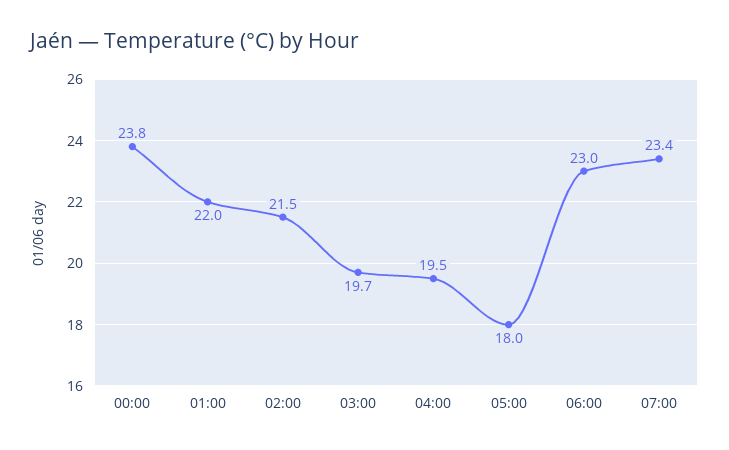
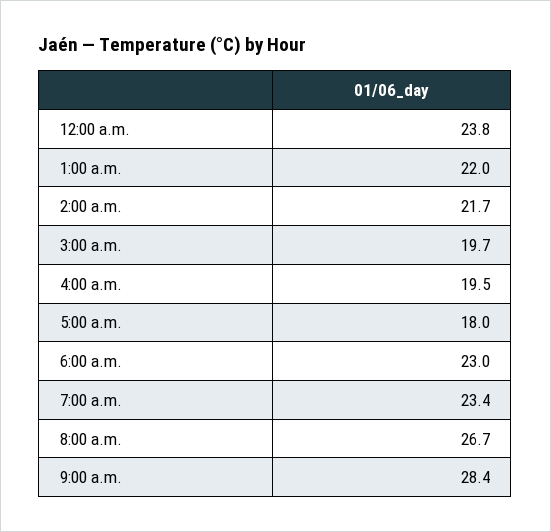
02:00: 21.5 -> 21.7
8:00 a.m.: none -> 26.7
9:00 a.m.: none -> 28.4

